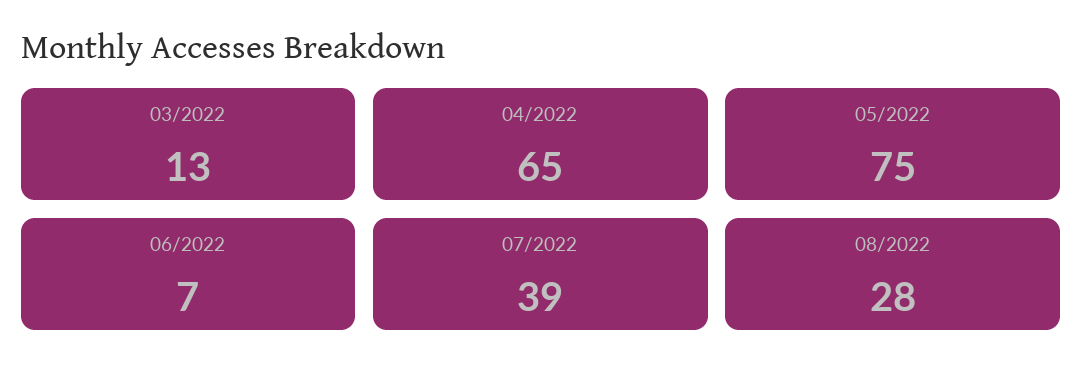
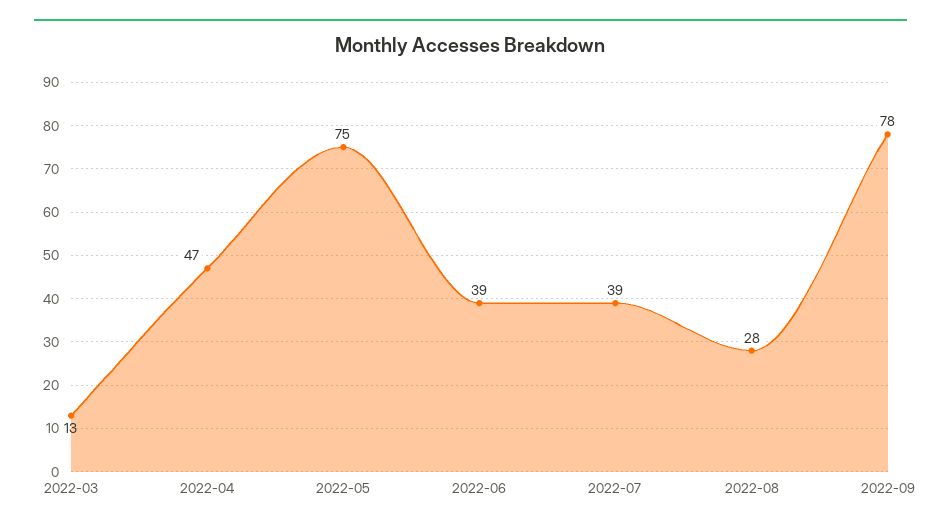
04/2022: 65 -> 47
06/2022: 7 -> 39
2022-09: none -> 78

